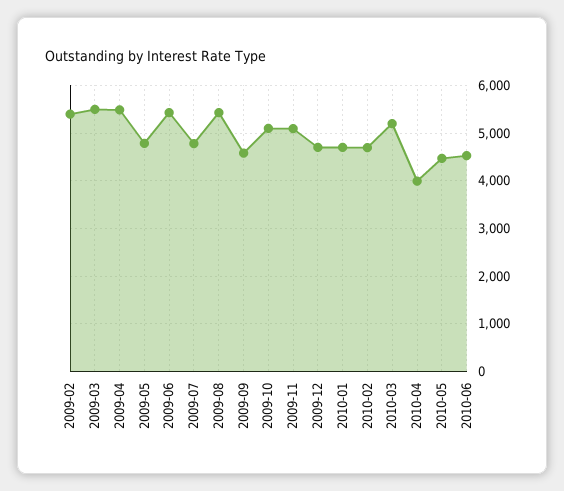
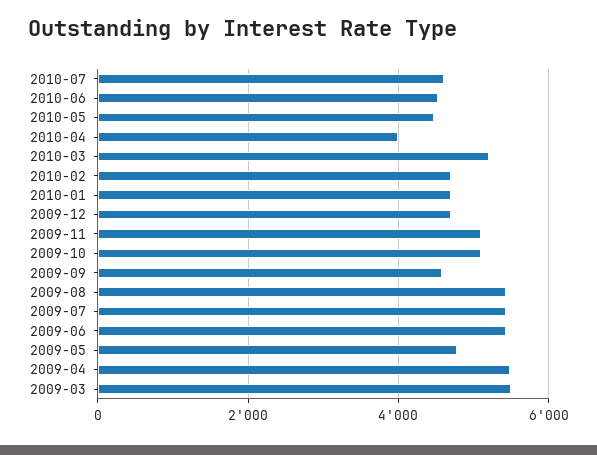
2009-02: 5400 -> none
2009-07: 4800 -> 5400
2010-07: none -> 4600

